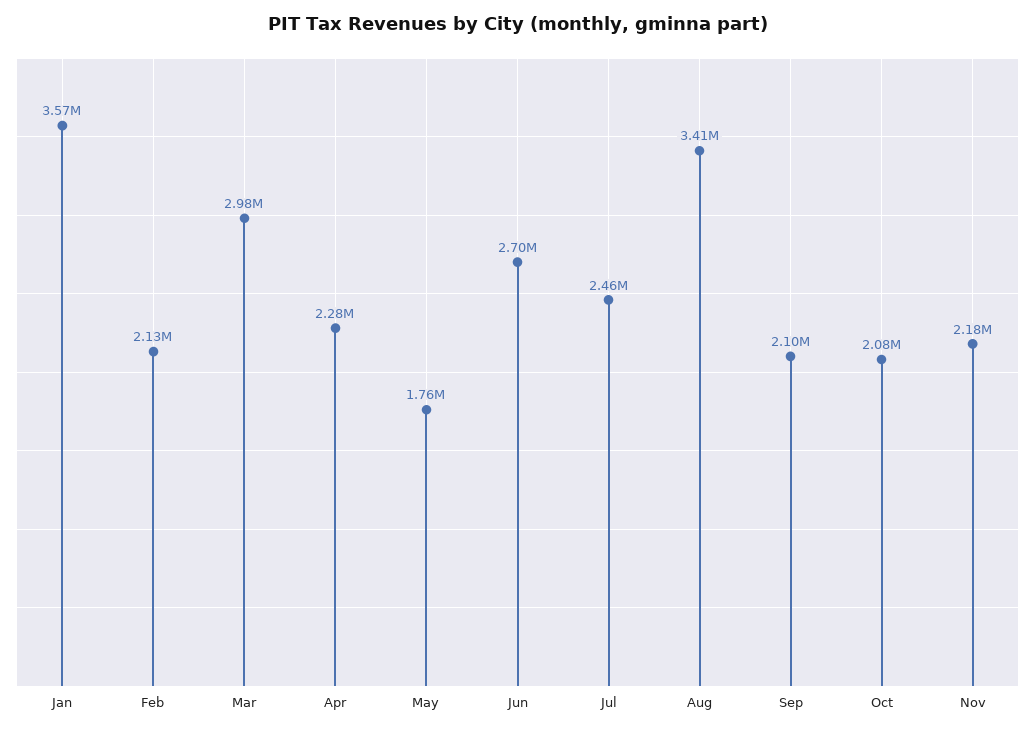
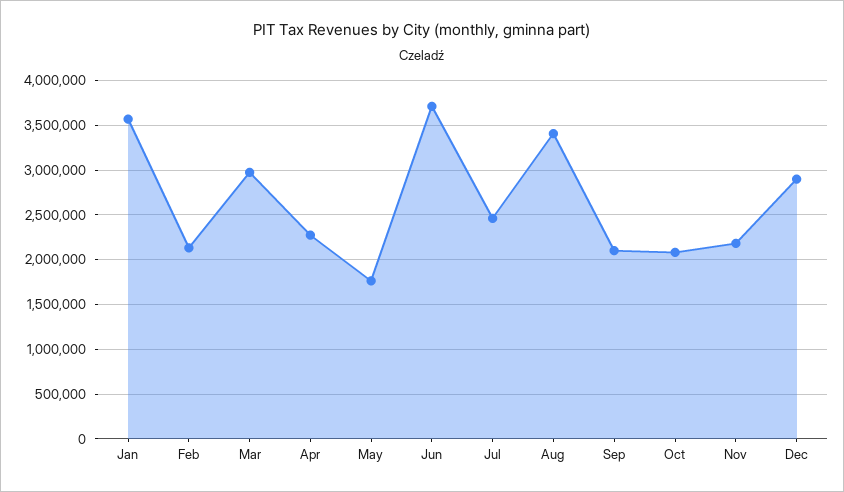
Jun: 2700000 -> 3700000
Dec: none -> 2900000

